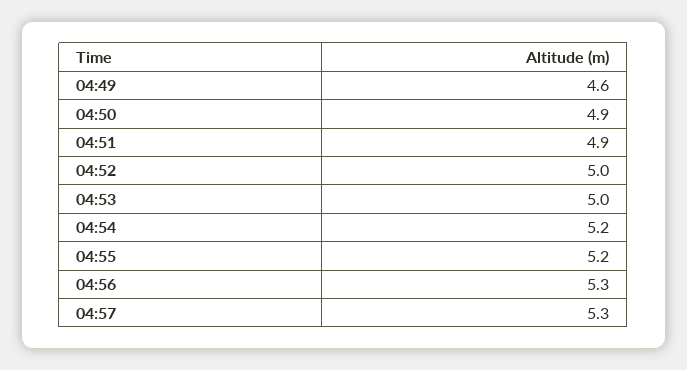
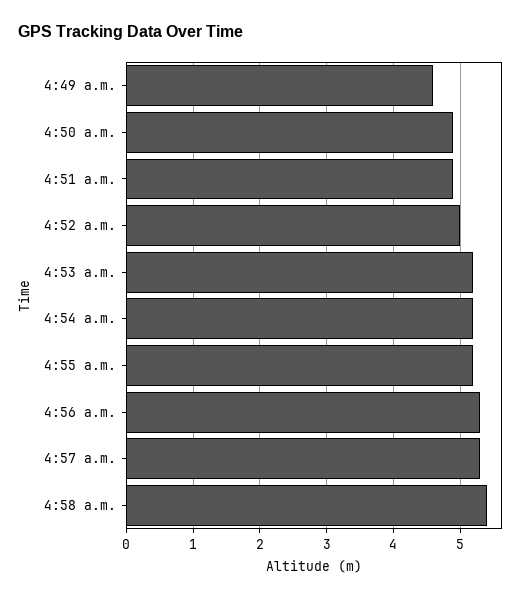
04:53: 5 -> 5.2
4:58 a.m.: none -> 5.4

